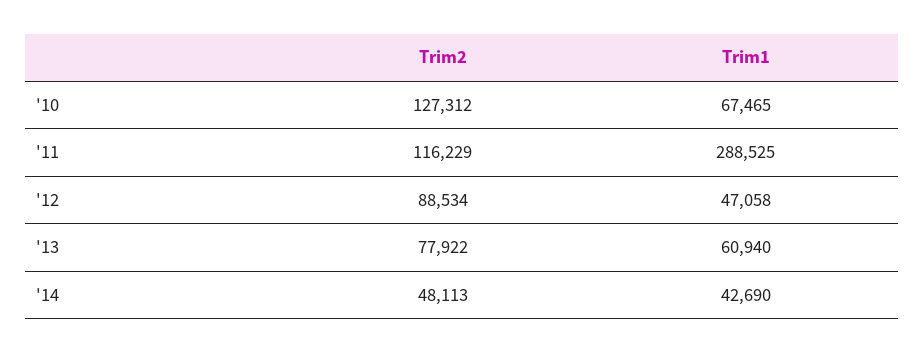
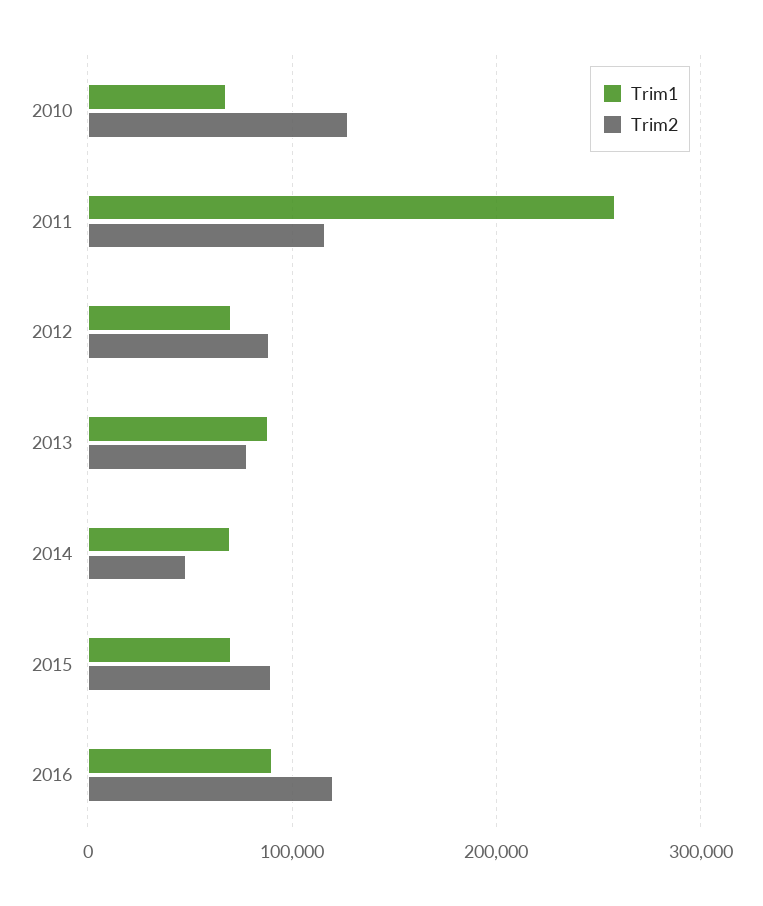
Trim1, '11: 288525 -> 260000
Trim1, '12: 47058 -> 70000
Trim1, '13: 60940 -> 90000
Trim1, '14: 42690 -> 70000
Trim1, 2015: none -> 70000
Trim2, 2015: none -> 90000
Trim1, 2016: none -> 90000
Trim2, 2016: none -> 120000

